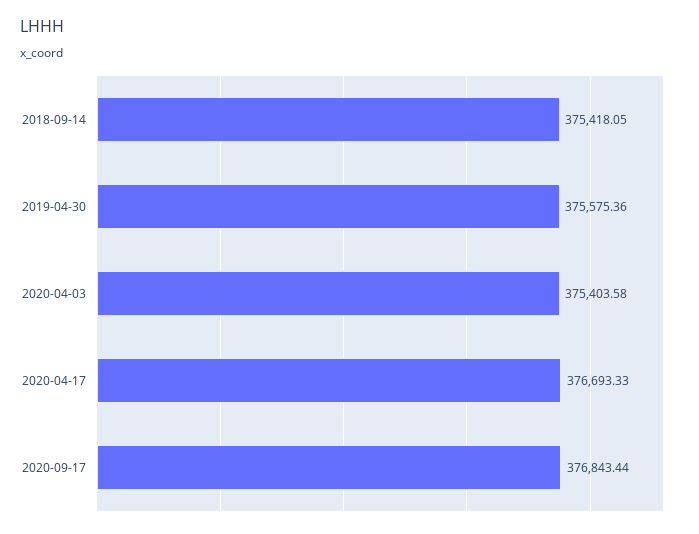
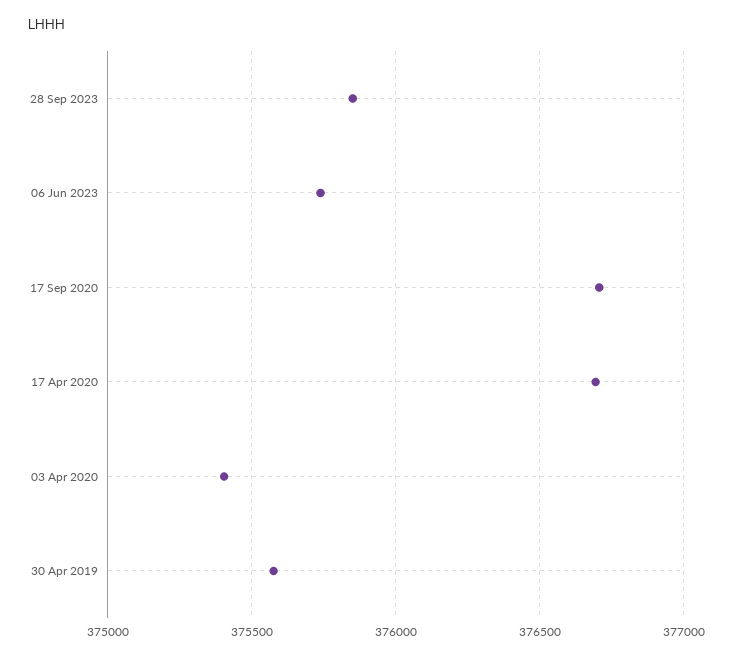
2018-09-14: 375418.05 -> none
2020-09-17: 376843.44 -> 376700
28 Sep 2023: none -> 375850
06 Jun 2023: none -> 375750

